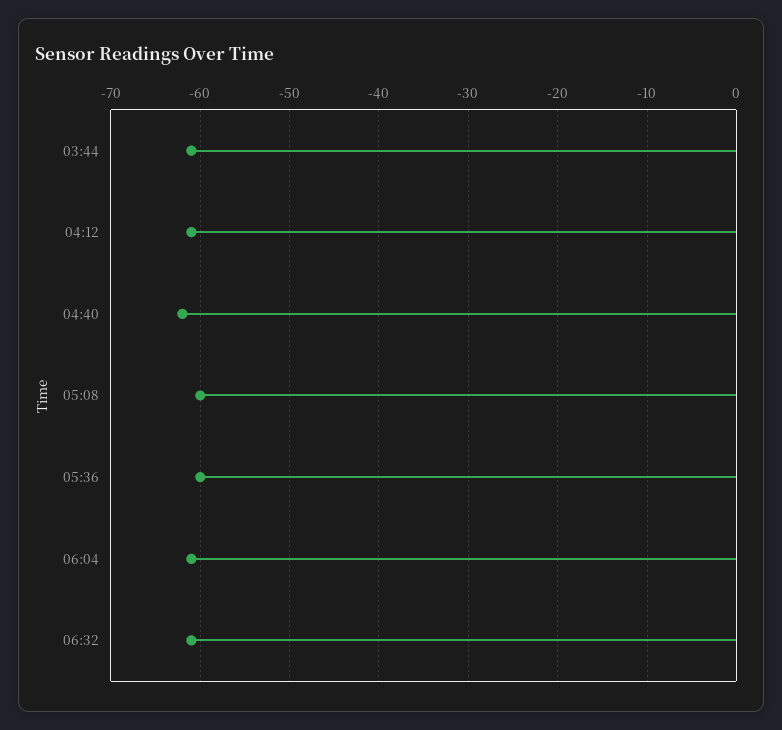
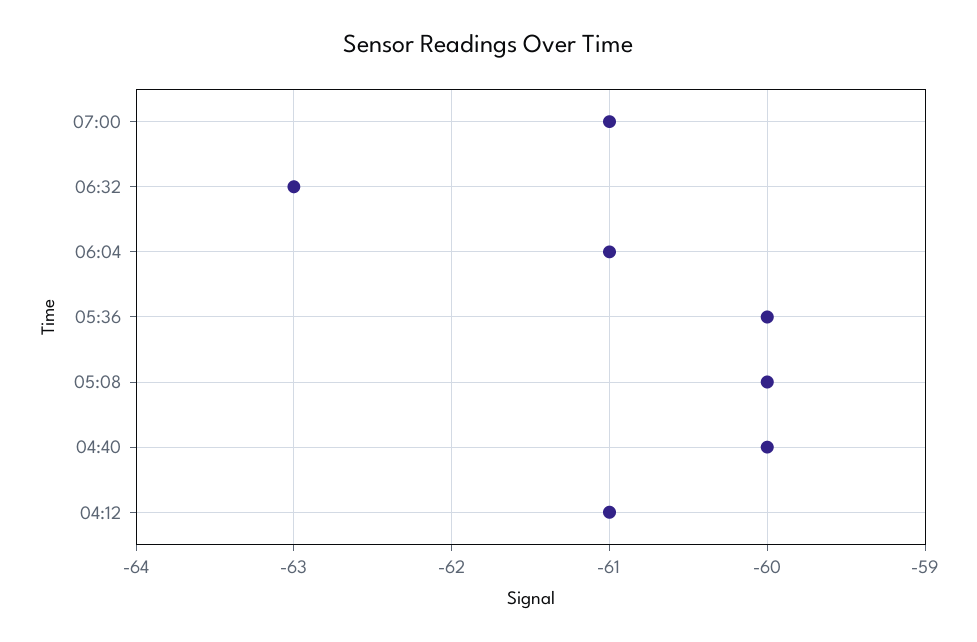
03:44: -61 -> none
04:40: -62 -> -60
06:32: -61 -> -63
07:00: none -> -61

